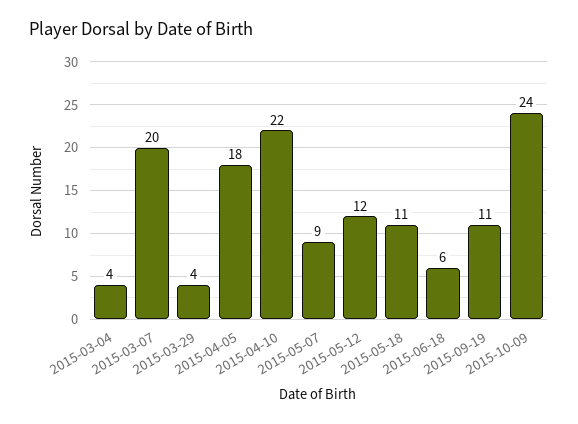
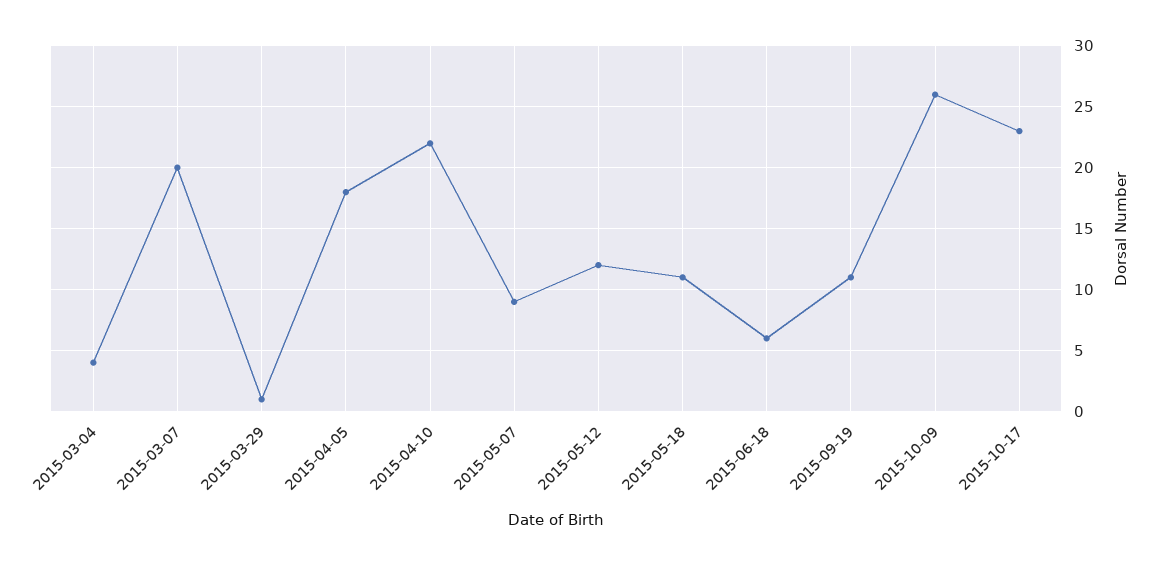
2015-03-29: 4 -> 1
2015-10-09: 24 -> 26
2015-10-17: none -> 23

